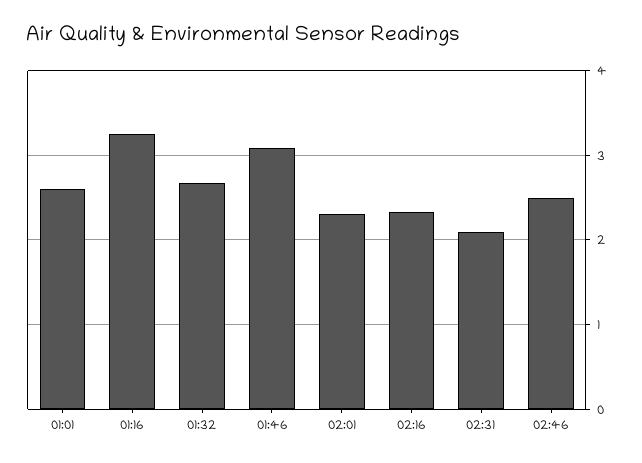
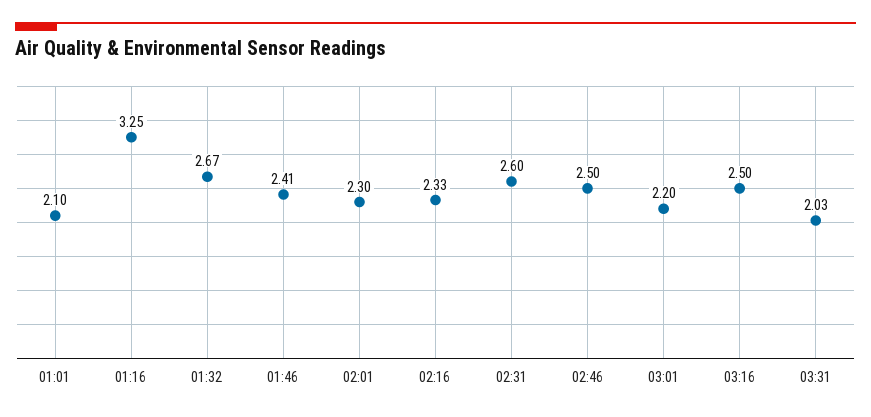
01:01: 2.6 -> 2.1
01:46: 3.1 -> 2.41
02:31: 2.1 -> 2.6
03:01: none -> 2.2
03:16: none -> 2.5
03:31: none -> 2.03

